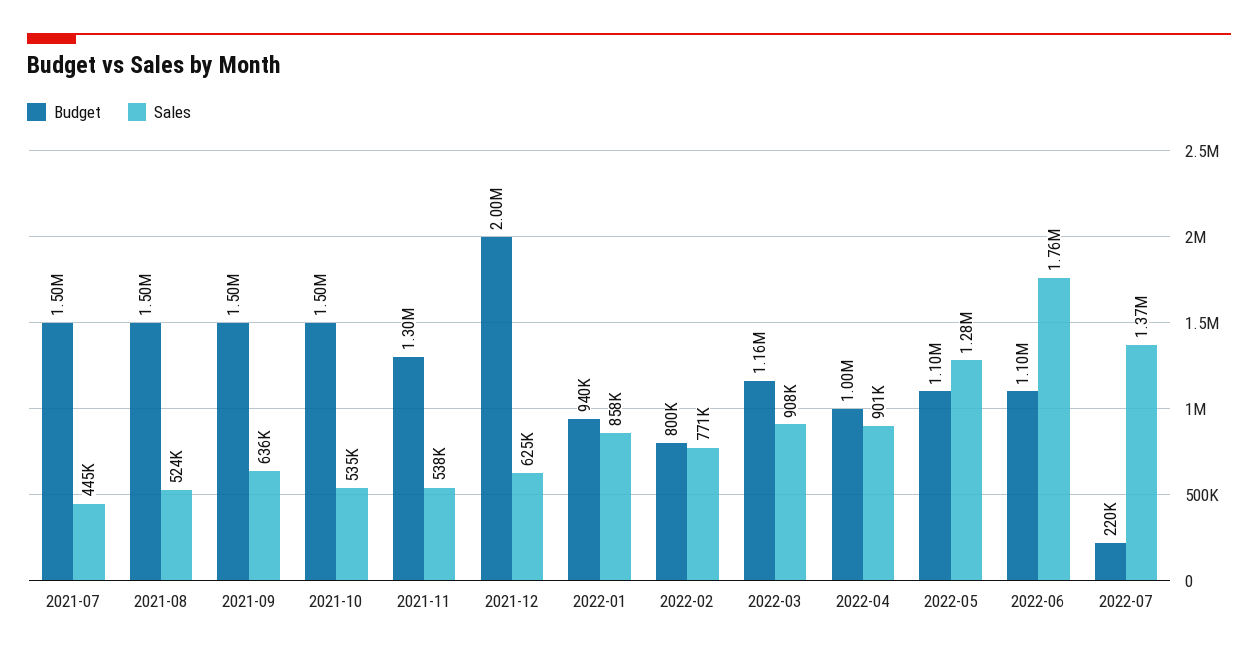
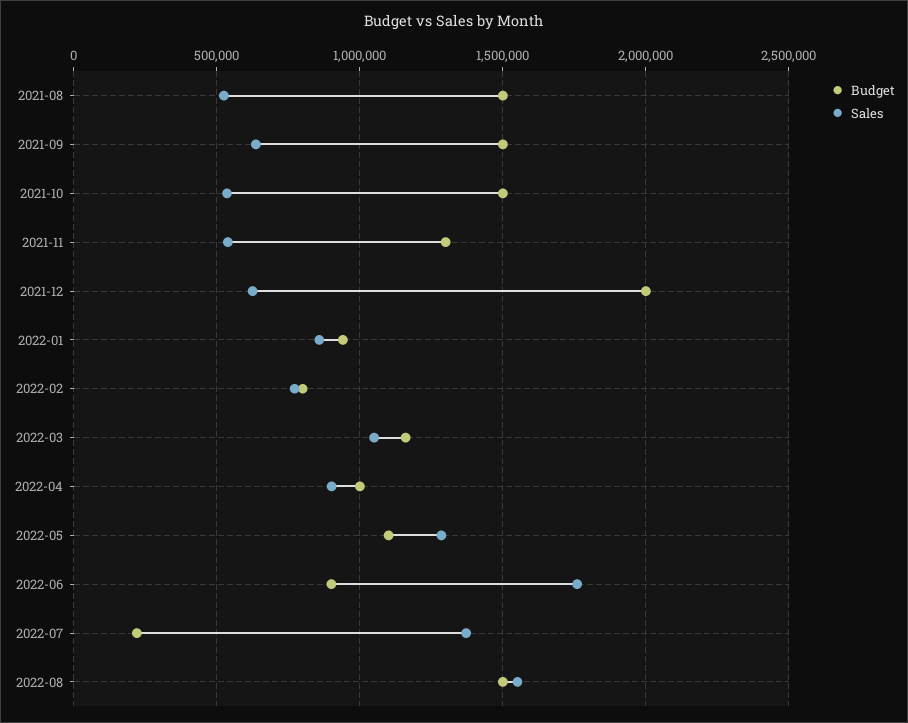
Budget, 2021-07: 1500000 -> none
Sales, 2021-07: 445000 -> none
Sales, 2022-03: 908000 -> 1050000
Budget, 2022-06: 1100000 -> 900000
Budget, 2022-08: none -> 1500000
Sales, 2022-08: none -> 1550000

